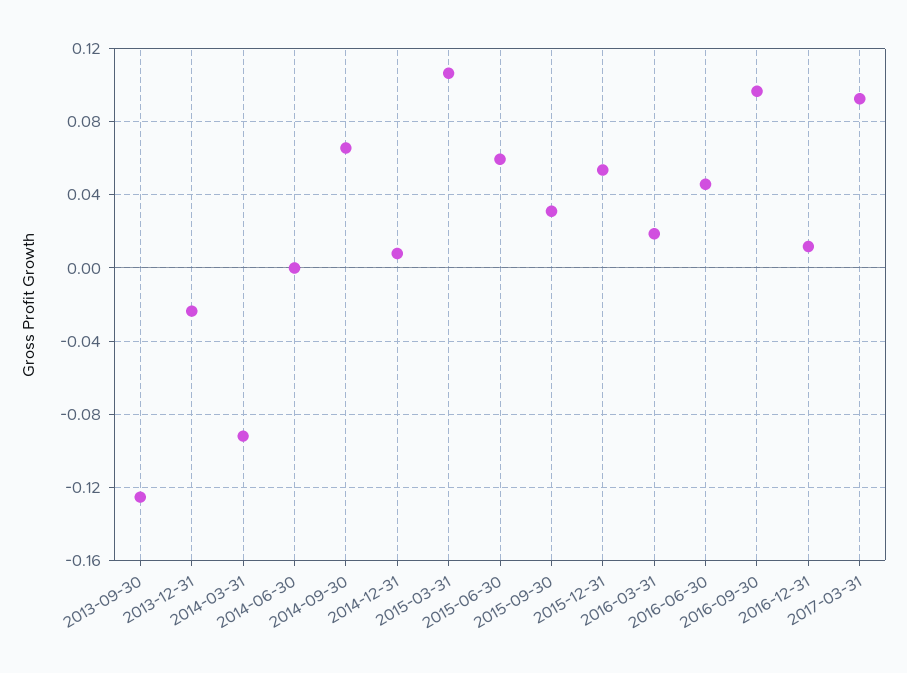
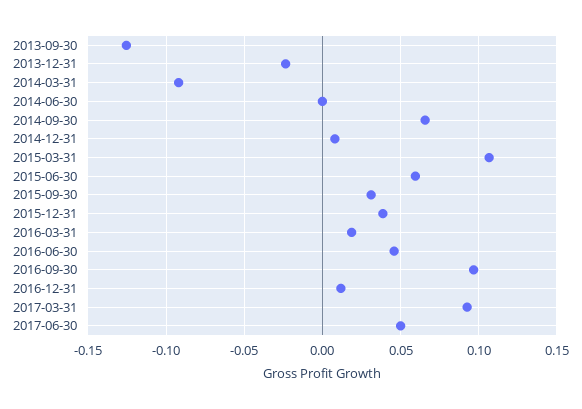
2015-12-31: 0.055 -> 0.04
2017-06-30: none -> 0.05

